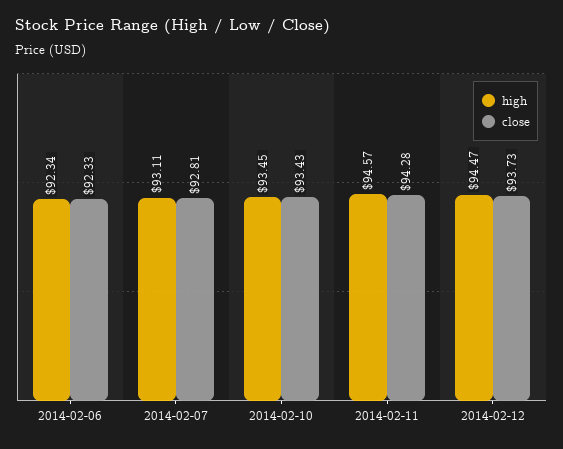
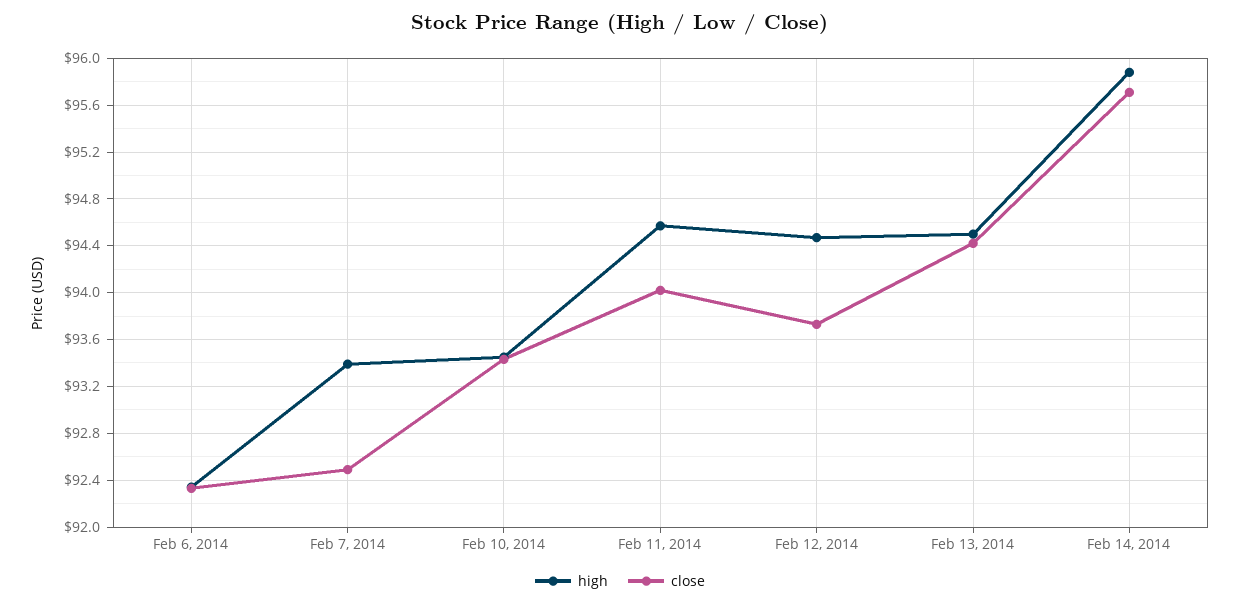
high, 2014-02-07: 93.11 -> 93.4
close, 2014-02-07: 92.81 -> 92.5
close, 2014-02-11: 94.28 -> 94
high, Feb 13, 2014: none -> 94.5
close, Feb 13, 2014: none -> 94.4
high, Feb 14, 2014: none -> 95.9
close, Feb 14, 2014: none -> 95.7

